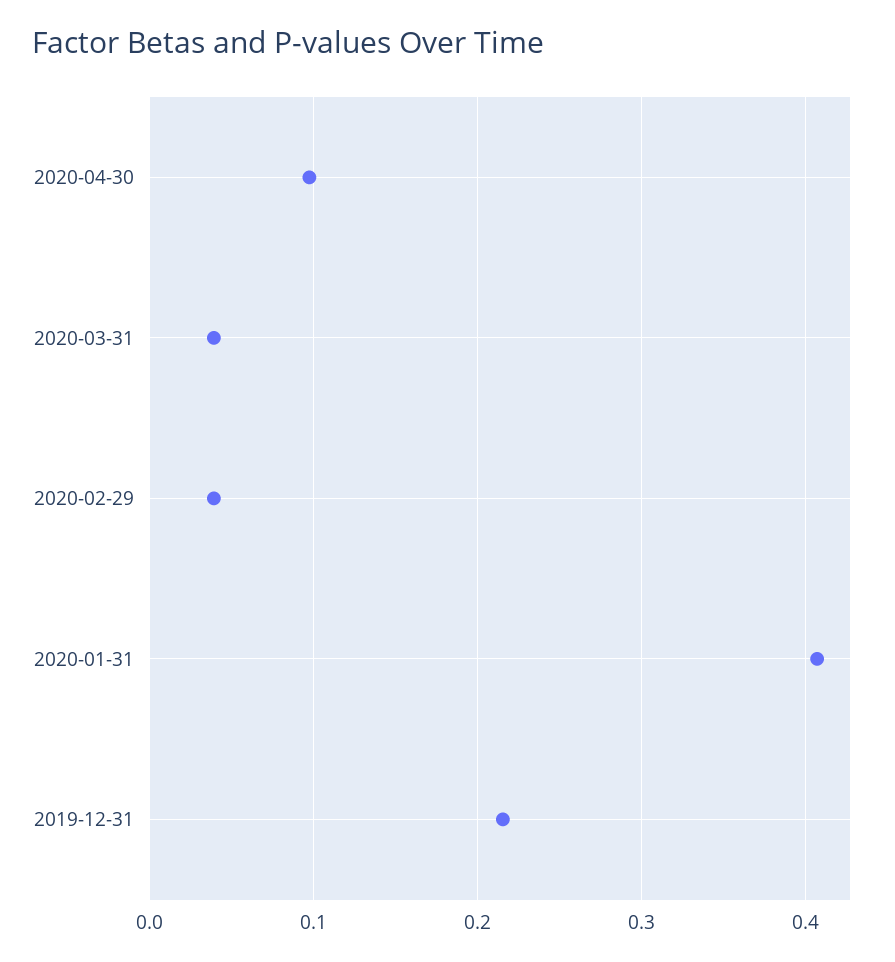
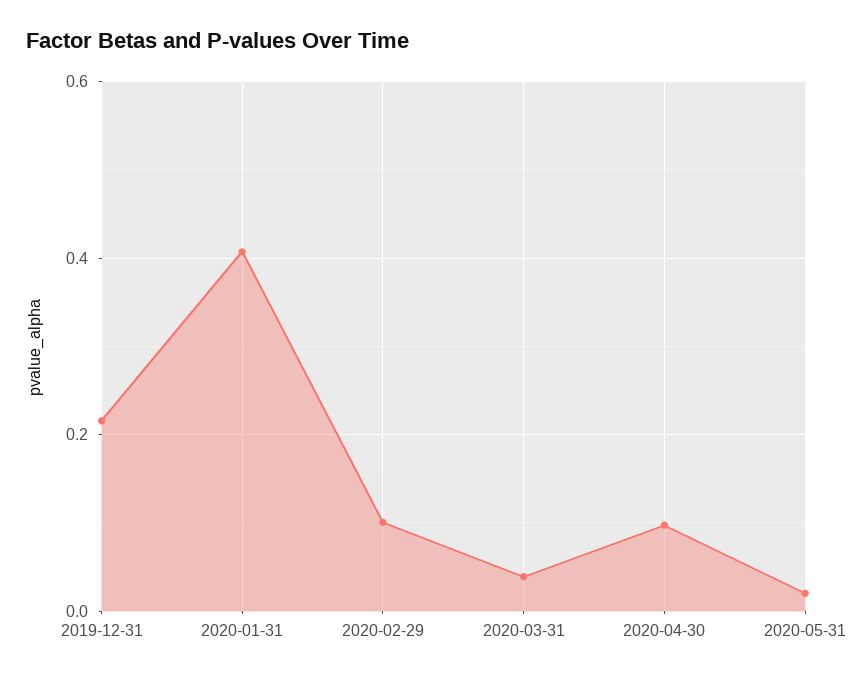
2020-02-29: 0.04 -> 0.1
2020-05-31: none -> 0.02

